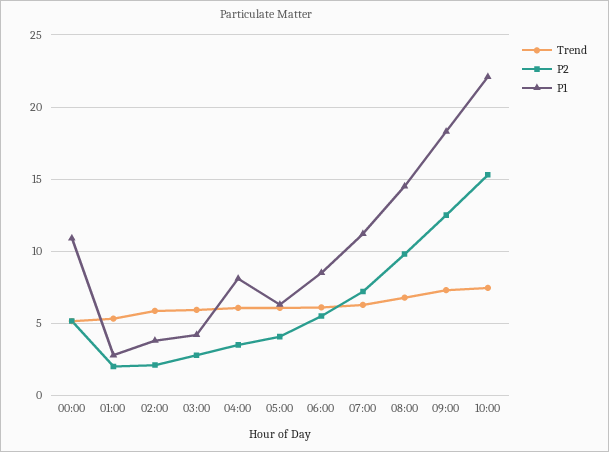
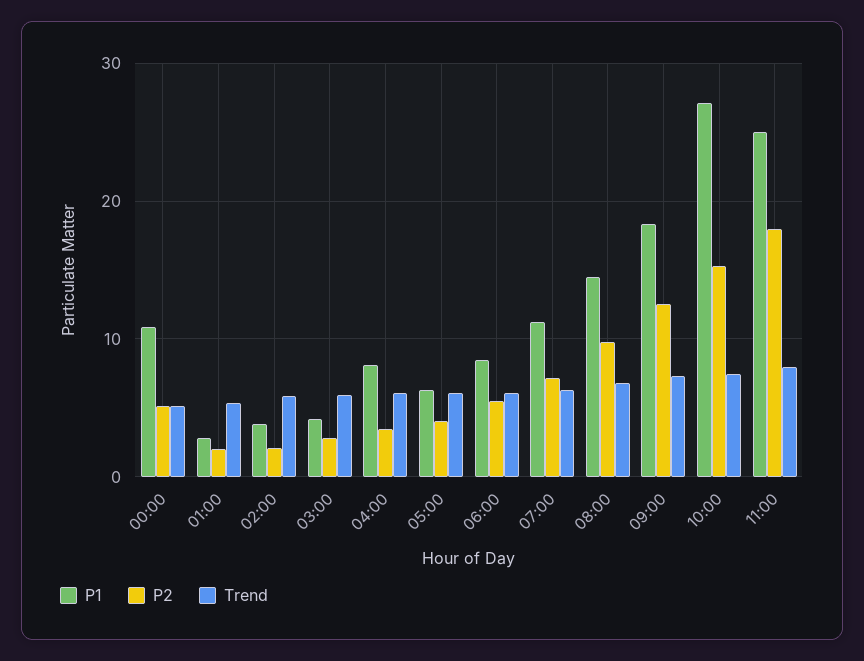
P1, 10:00: 22 -> 27
P1, 11:00: none -> 25
P2, 11:00: none -> 18
Trend, 11:00: none -> 8

